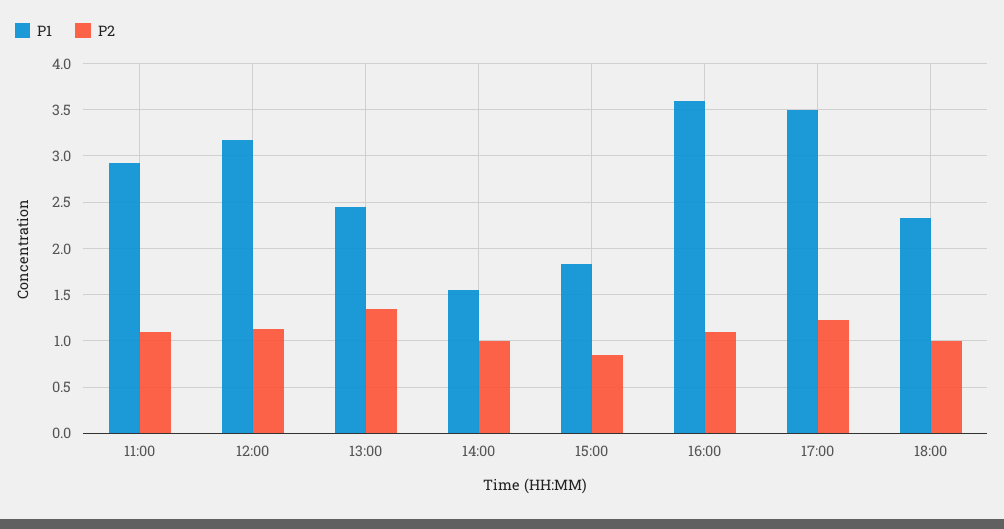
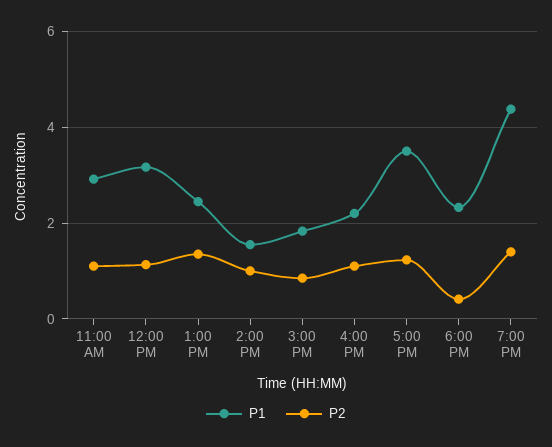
P1, 16:00: 3.6 -> 2.2
P2, 18:00: 1 -> 0.4
P1, 7:00 PM: none -> 4.4
P2, 7:00 PM: none -> 1.4

